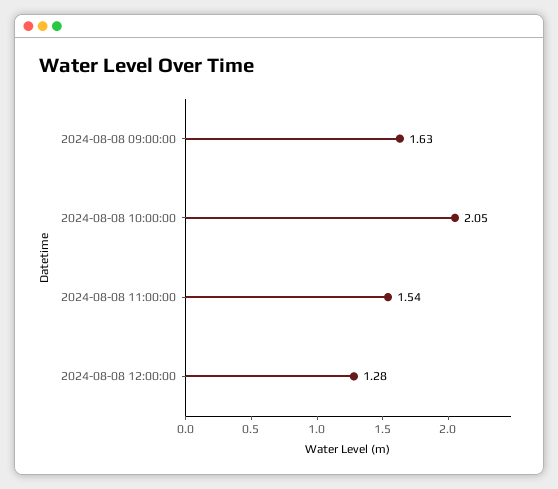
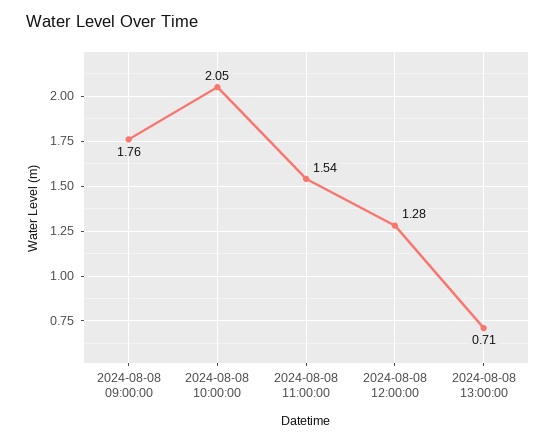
2024-08-08 09:00:00: 1.63 -> 1.76
2024-08-08 13:00:00: none -> 0.71

